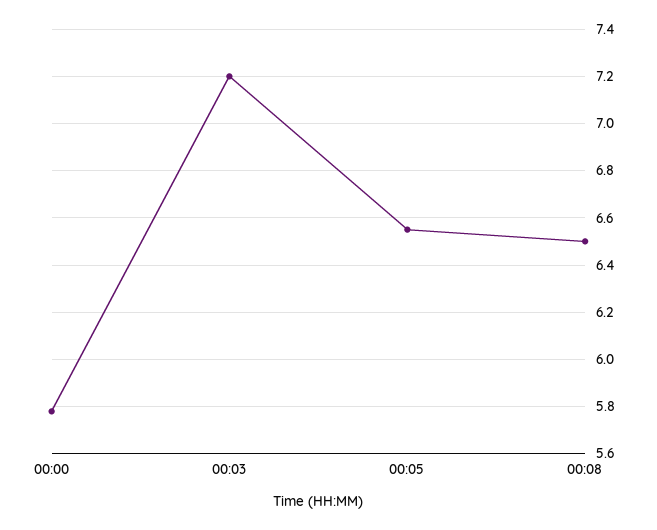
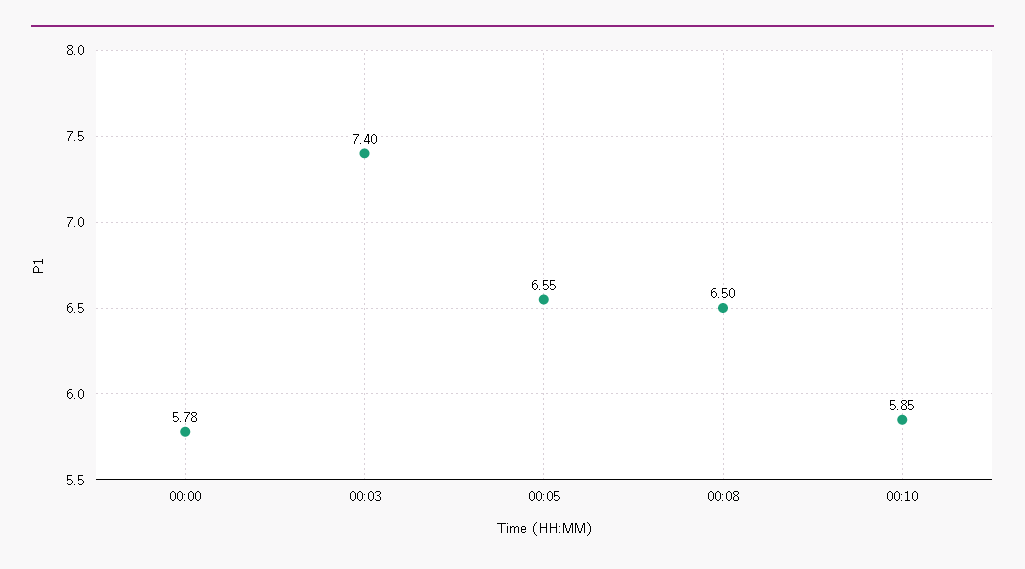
00:03: 7.2 -> 7.4
00:10: none -> 5.85

